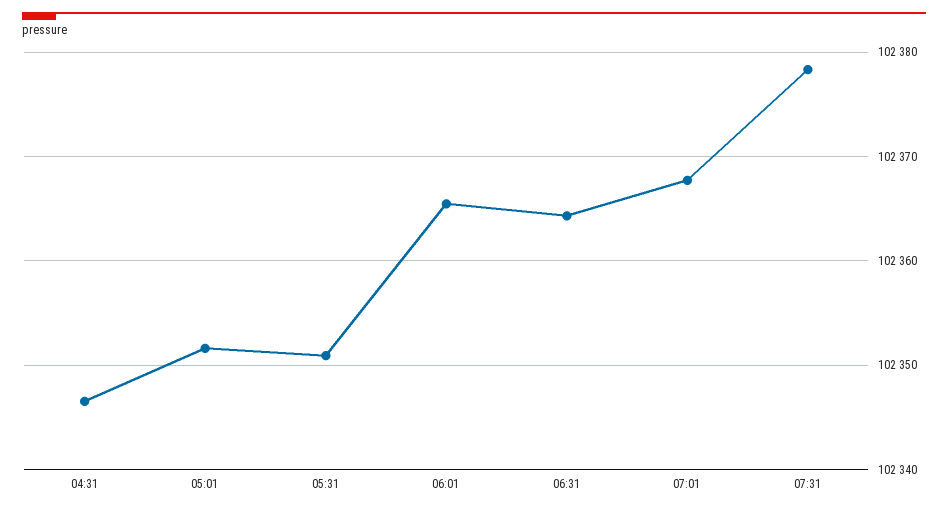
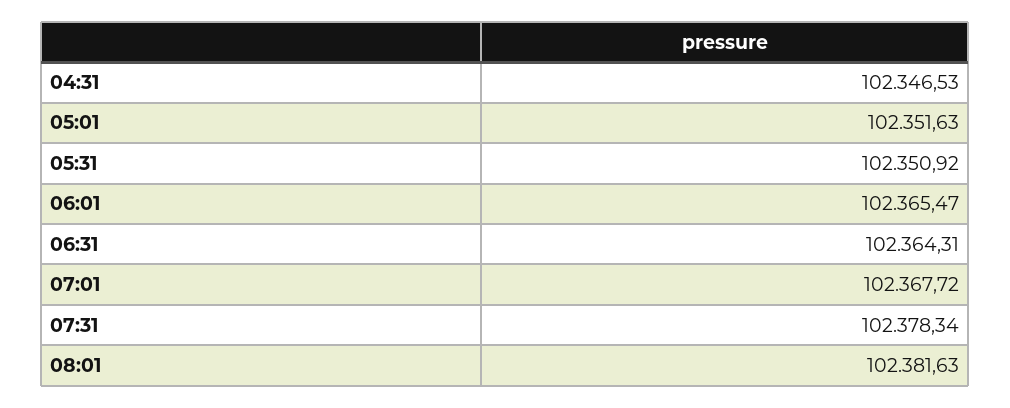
08:01: none -> 102381.63

